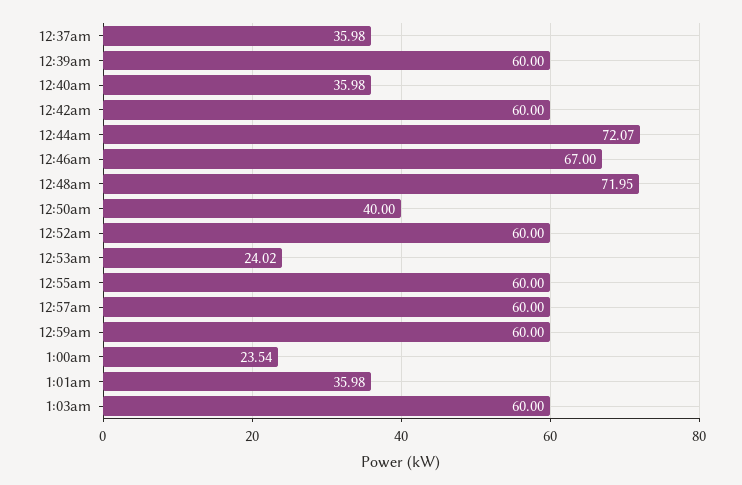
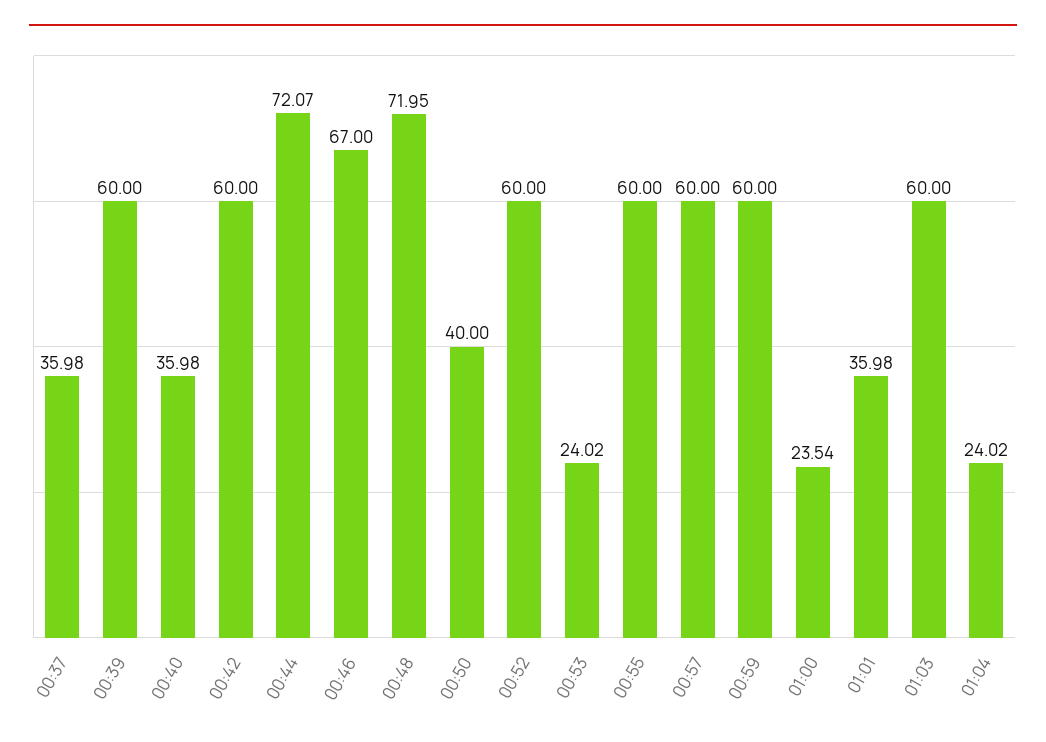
01:04: none -> 24.02

